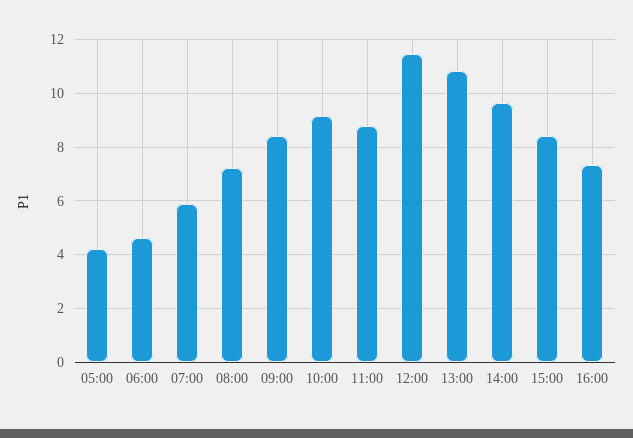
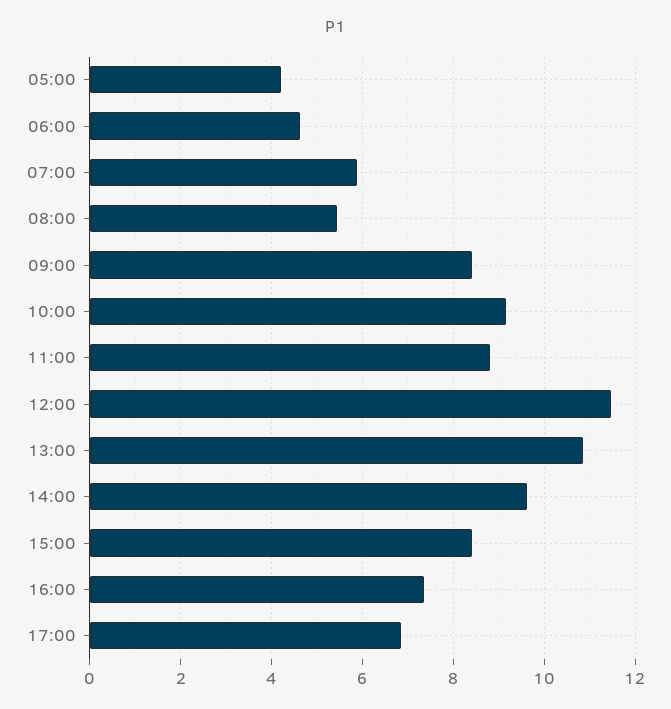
08:00: 7.25 -> 5.4
17:00: none -> 6.8

